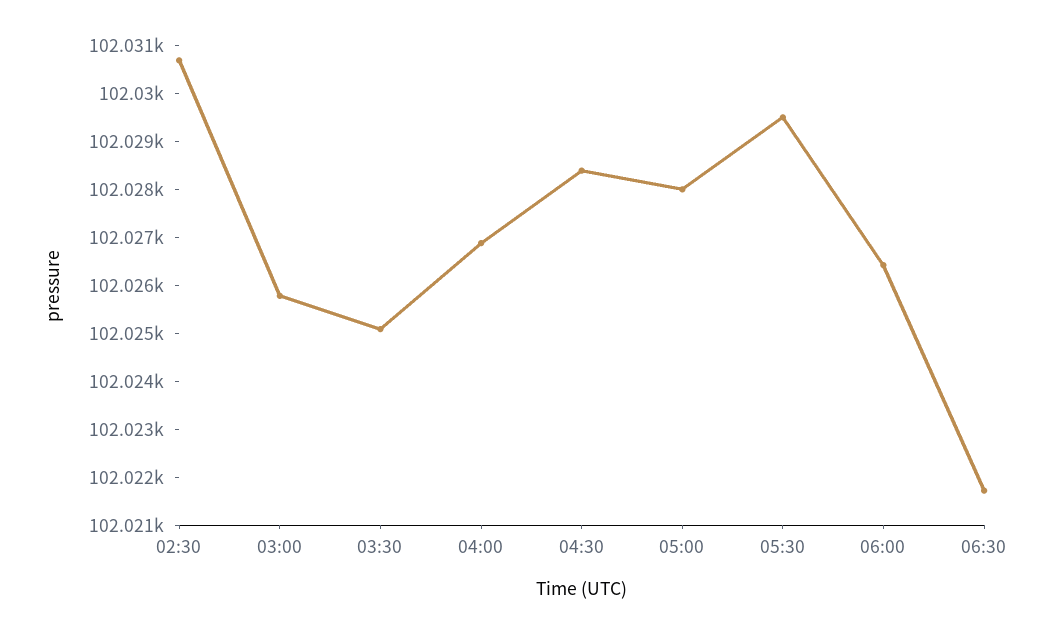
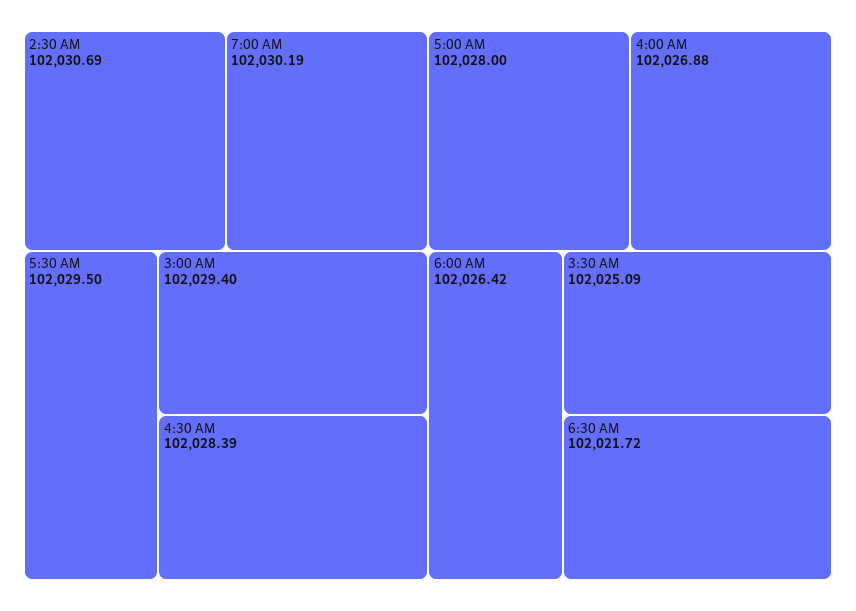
03:00: 102025.8 -> 102029.4
7:00 AM: none -> 102030.19

